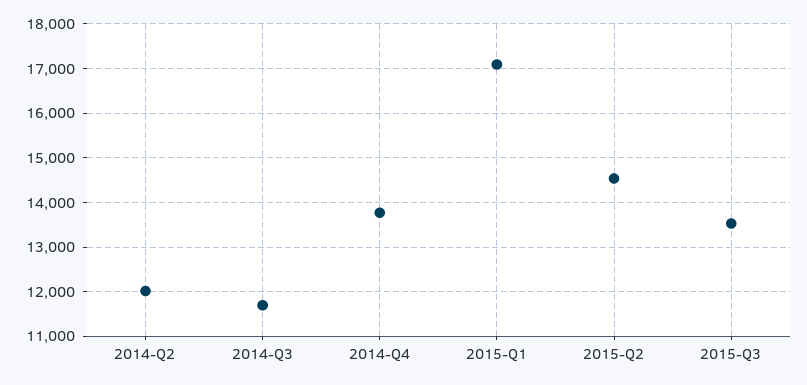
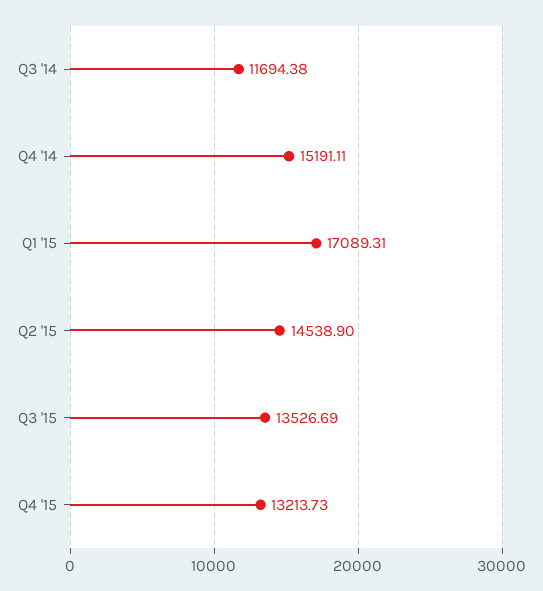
2014-Q2: 12000 -> none
2014-Q4: 13800 -> 15191.11
Q4 '15: none -> 13213.73

